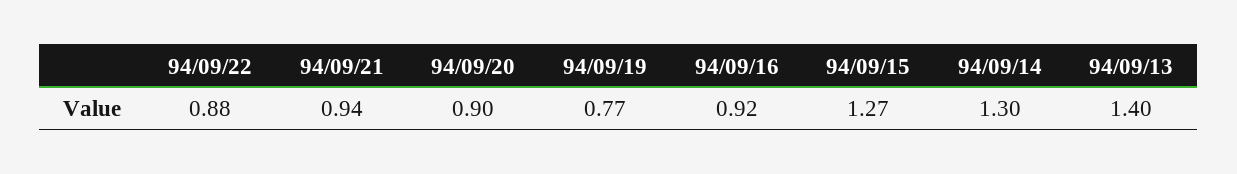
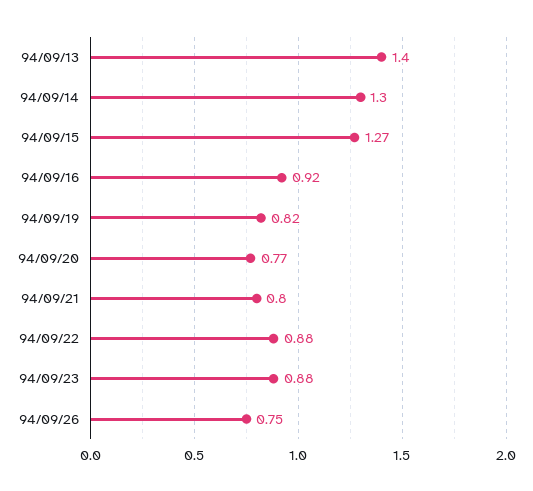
94/09/21: 0.94 -> 0.8
94/09/20: 0.9 -> 0.77
94/09/19: 0.77 -> 0.82
94/09/23: none -> 0.88
94/09/26: none -> 0.75

